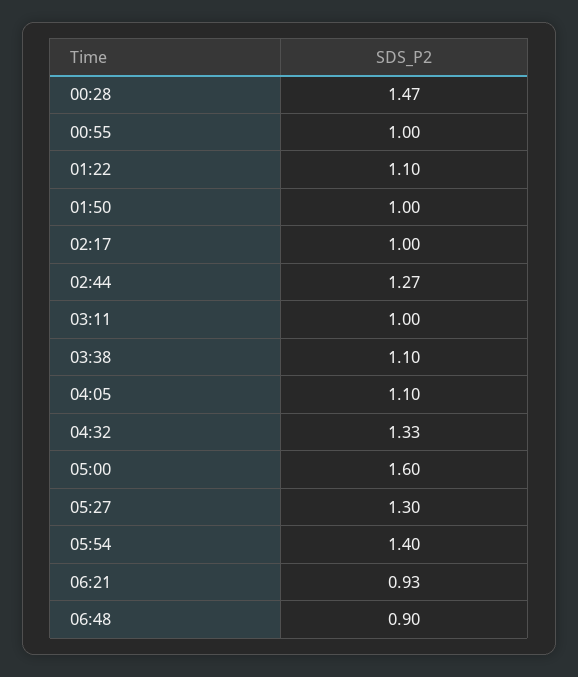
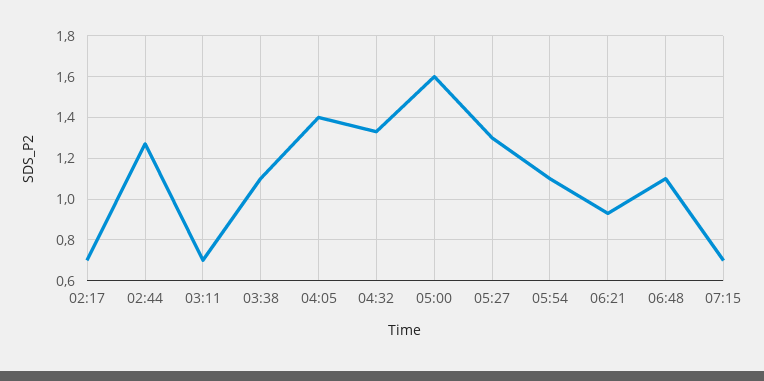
00:28: 1.47 -> none
00:55: 1 -> none
01:22: 1.1 -> none
01:50: 1 -> none
02:17: 1 -> 0.7
03:11: 1 -> 0.7
04:05: 1.1 -> 1.4
05:54: 1.4 -> 1.1
06:48: 0.9 -> 1.1
07:15: none -> 0.7

